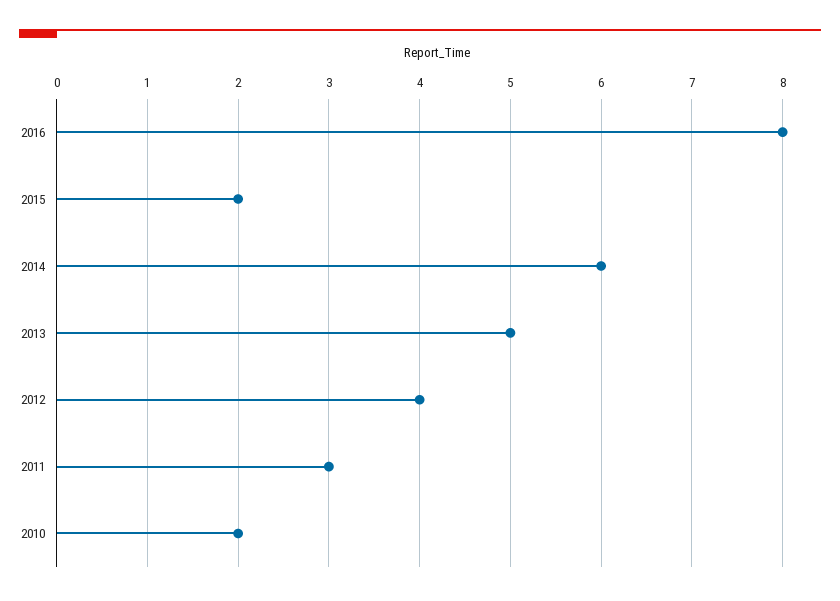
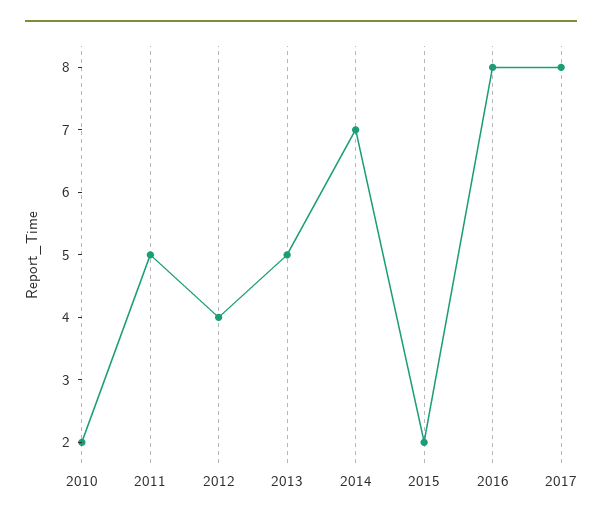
2014: 6 -> 7
2011: 3 -> 5
2017: none -> 8

